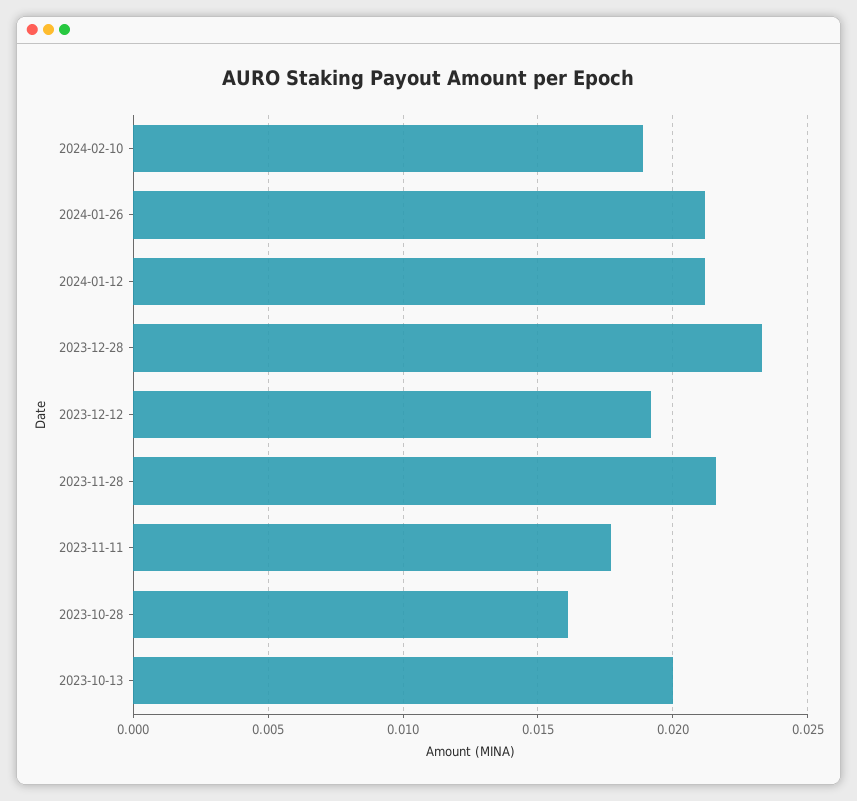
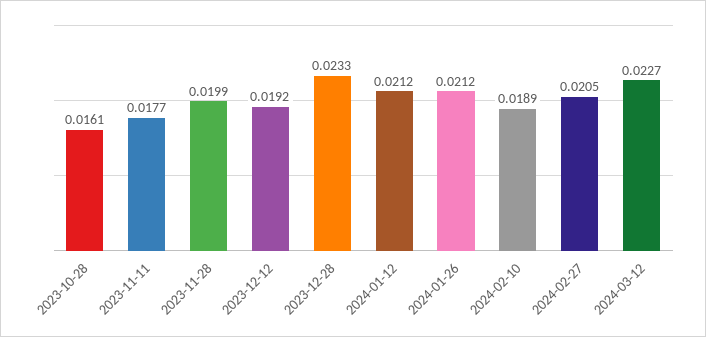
2023-11-28: 0.0215 -> 0.0199
2023-10-13: 0.02 -> none
2024-02-27: none -> 0.0205
2024-03-12: none -> 0.0227

